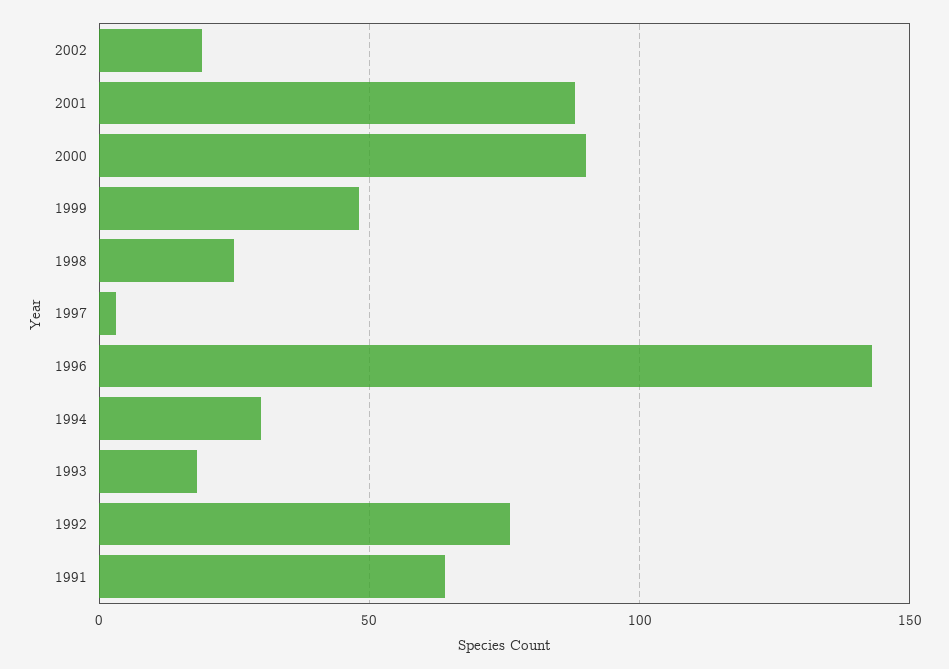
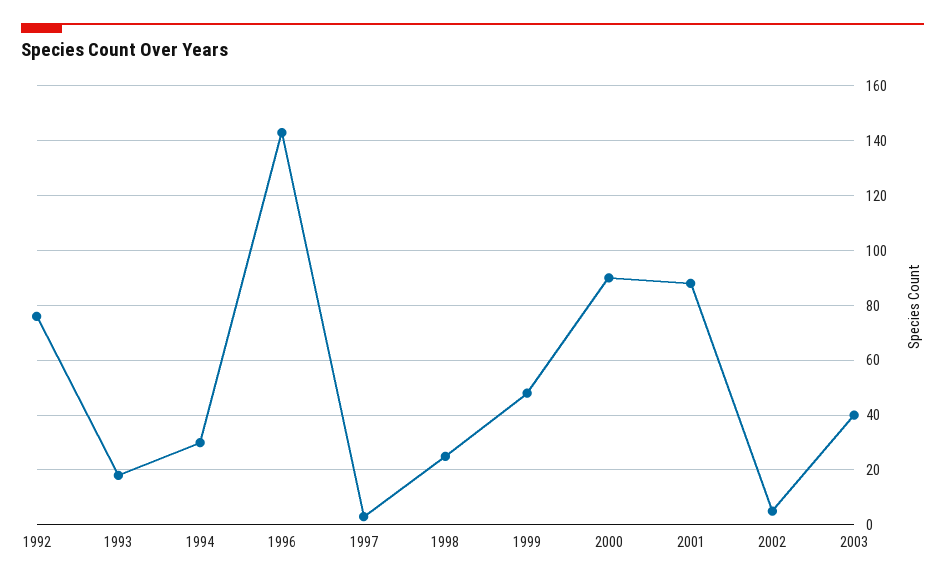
2002: 20 -> 5
1991: 65 -> none
2003: none -> 40

